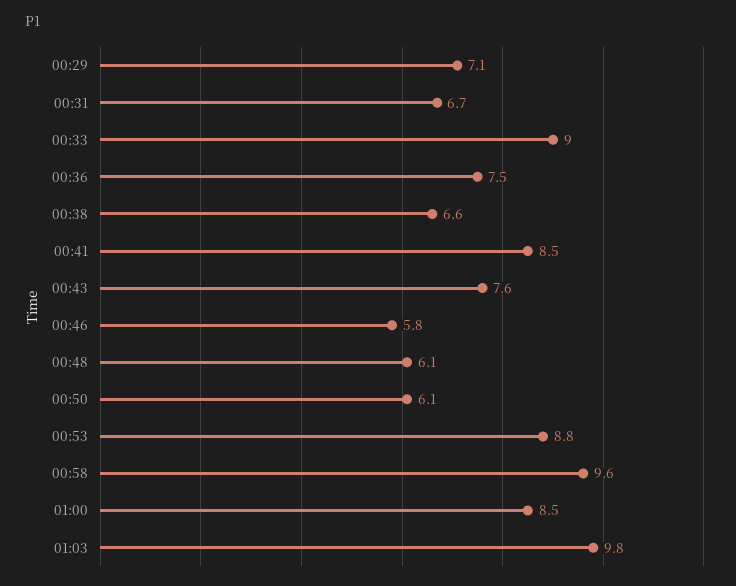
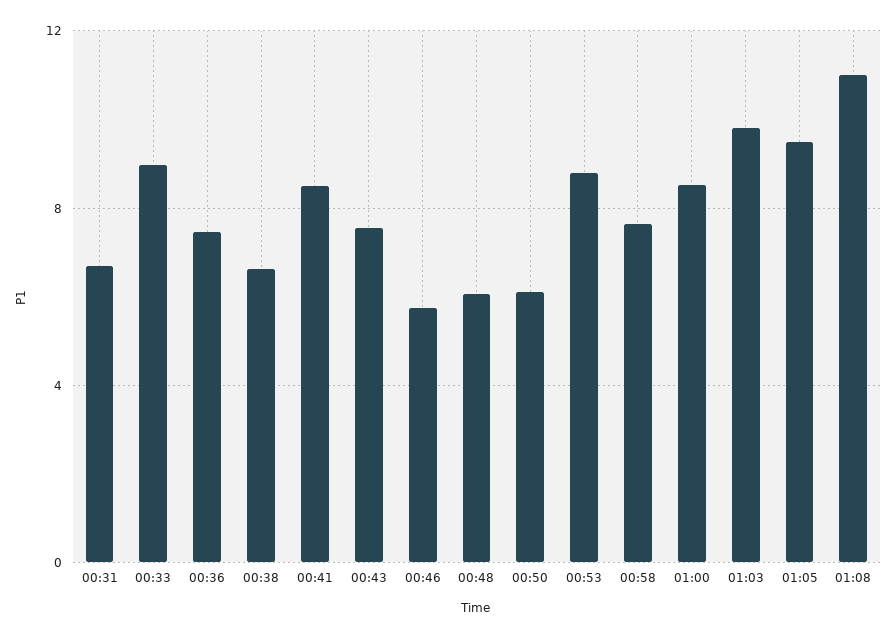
00:29: 7.1 -> none
00:58: 9.6 -> 7.5
01:05: none -> 9.5
01:08: none -> 11

